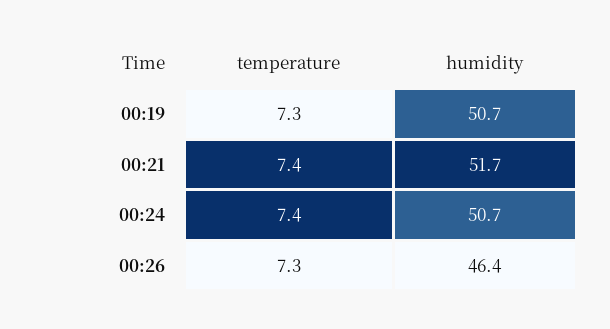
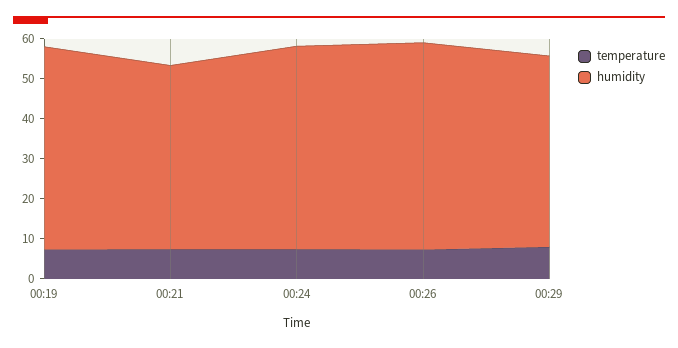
humidity, 00:21: 51.7 -> 46
humidity, 00:26: 46.4 -> 52
temperature, 00:29: none -> 8
humidity, 00:29: none -> 48

